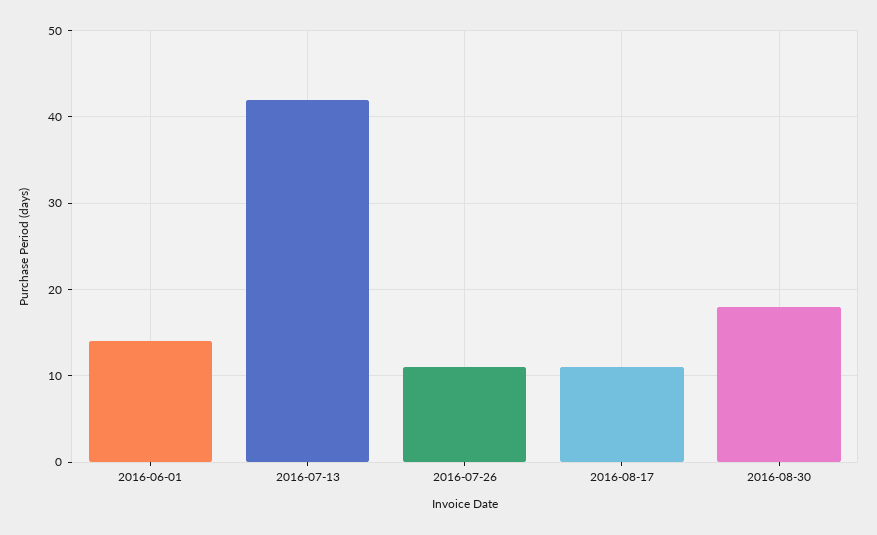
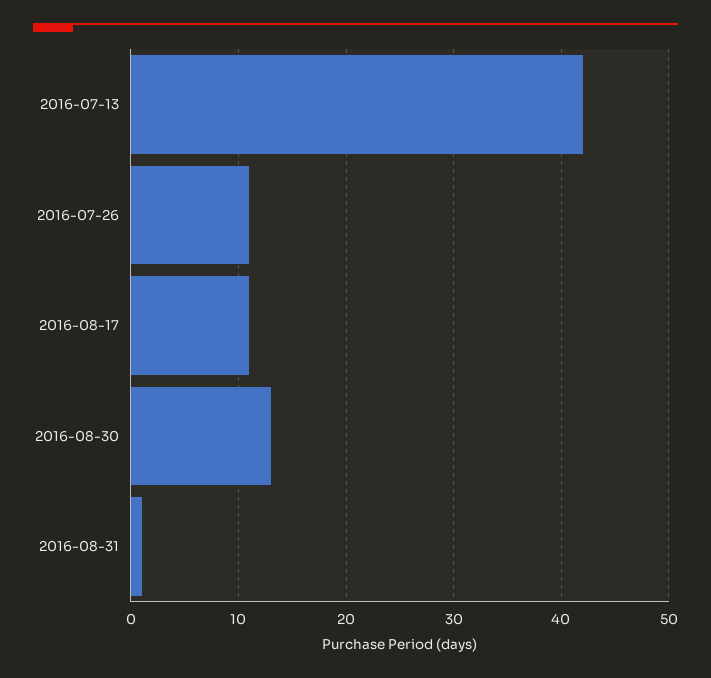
2016-06-01: 14 -> none
2016-08-30: 18 -> 13
2016-08-31: none -> 1

